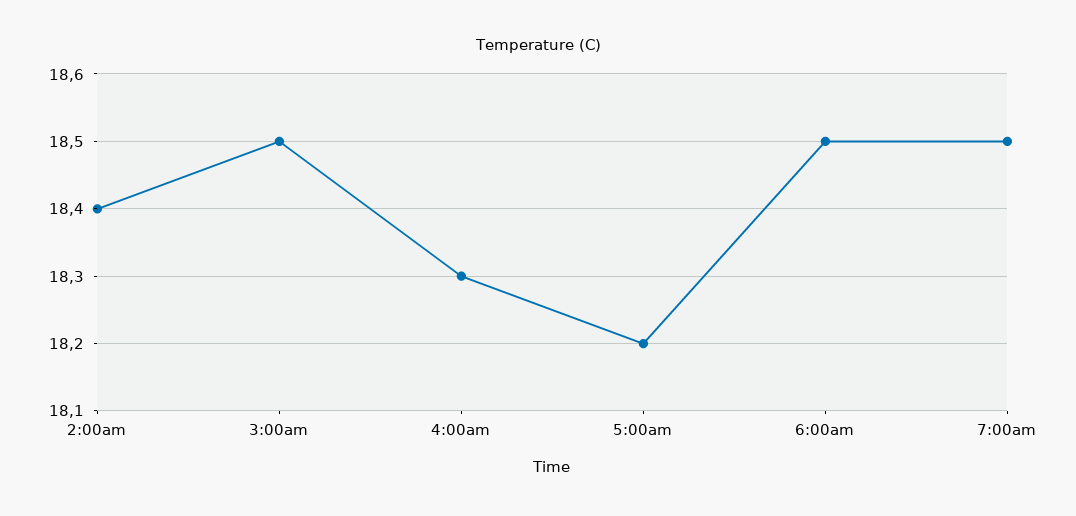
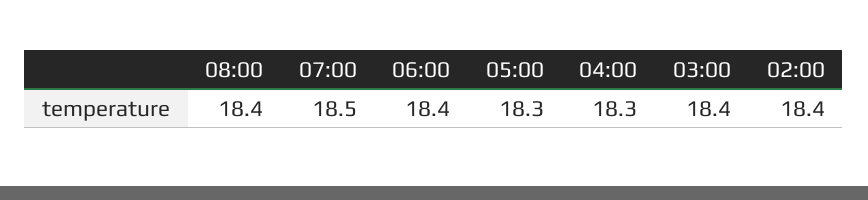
3:00am: 18.5 -> 18.4
5:00am: 18.2 -> 18.3
6:00am: 18.5 -> 18.4
08:00: none -> 18.4

